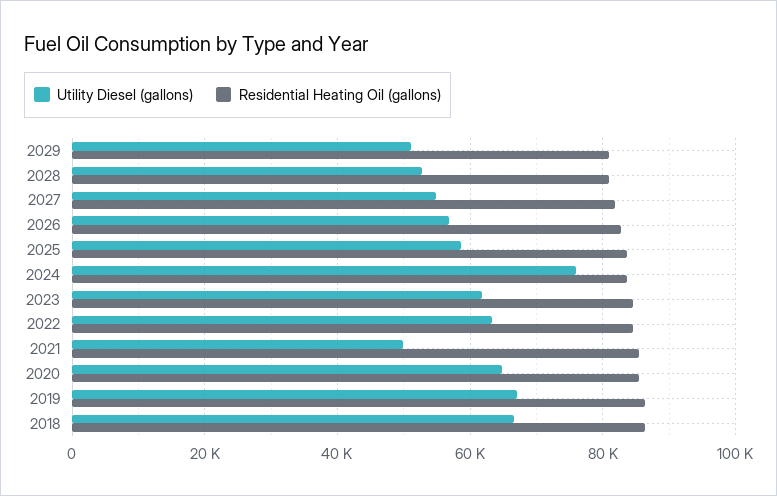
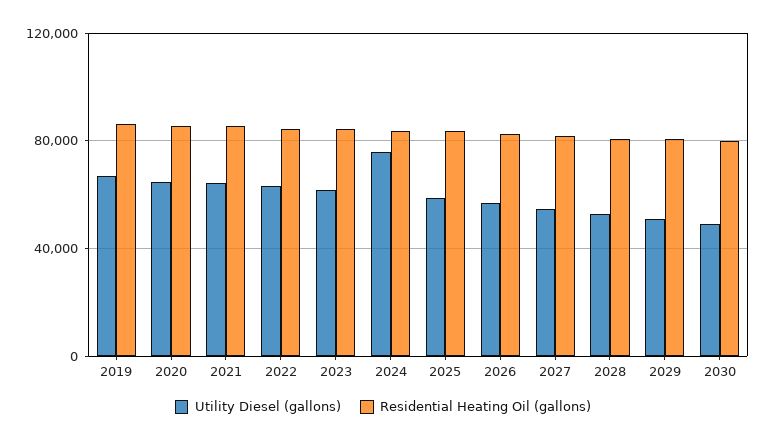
Utility Diesel (gallons), 2021: 50000 -> 65000
Utility Diesel (gallons), 2018: 66000 -> none
Residential Heating Oil (gallons), 2018: 86000 -> none
Utility Diesel (gallons), 2030: none -> 50000
Residential Heating Oil (gallons), 2030: none -> 80000

